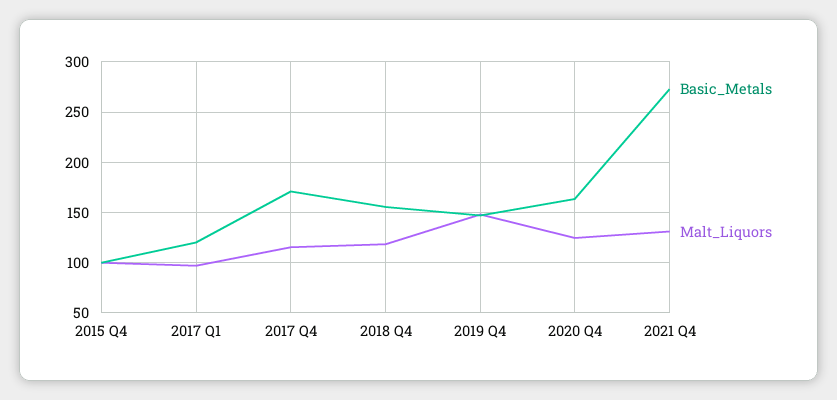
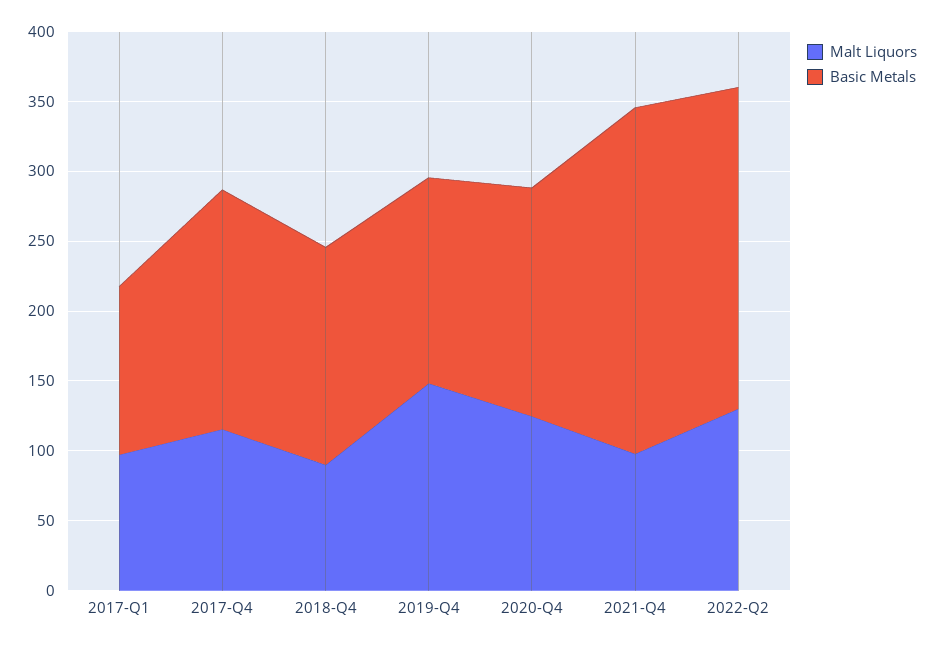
Basic_Metals, 2015 Q4: 100 -> none
Malt_Liquors, 2015 Q4: 100 -> none
Malt_Liquors, 2018 Q4: 120 -> 90
Basic_Metals, 2021 Q4: 270 -> 250
Malt_Liquors, 2021 Q4: 130 -> 100
Malt_Liquors, 2022-Q2: none -> 130
Basic_Metals, 2022-Q2: none -> 230

